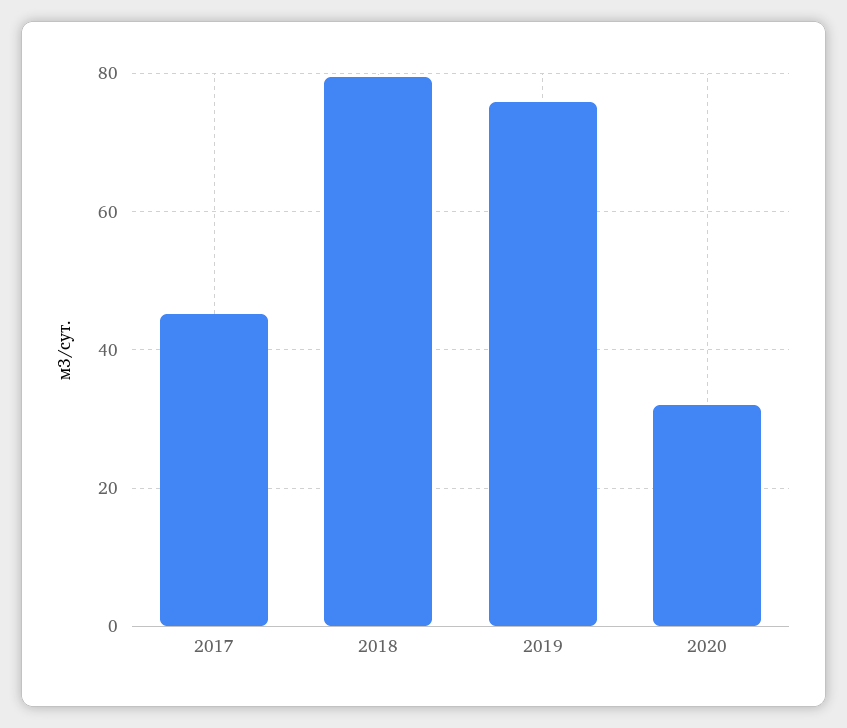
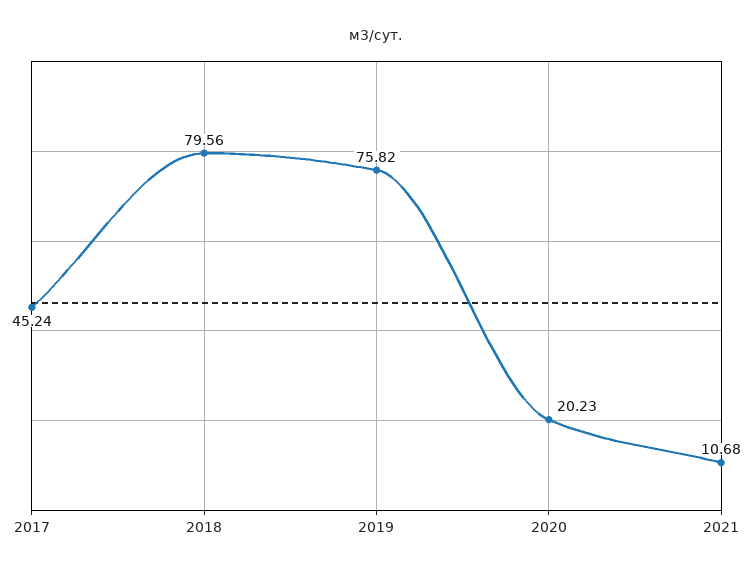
2020: 32 -> 20.23
2021: none -> 10.68

